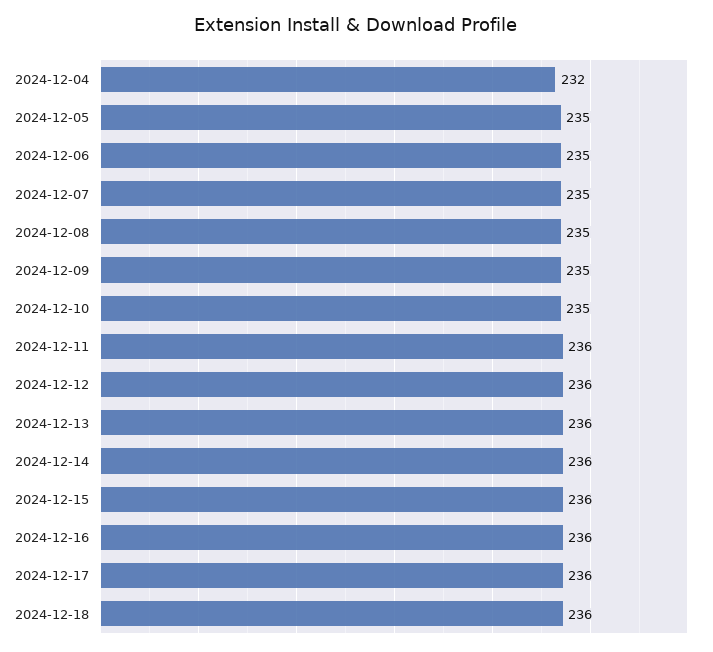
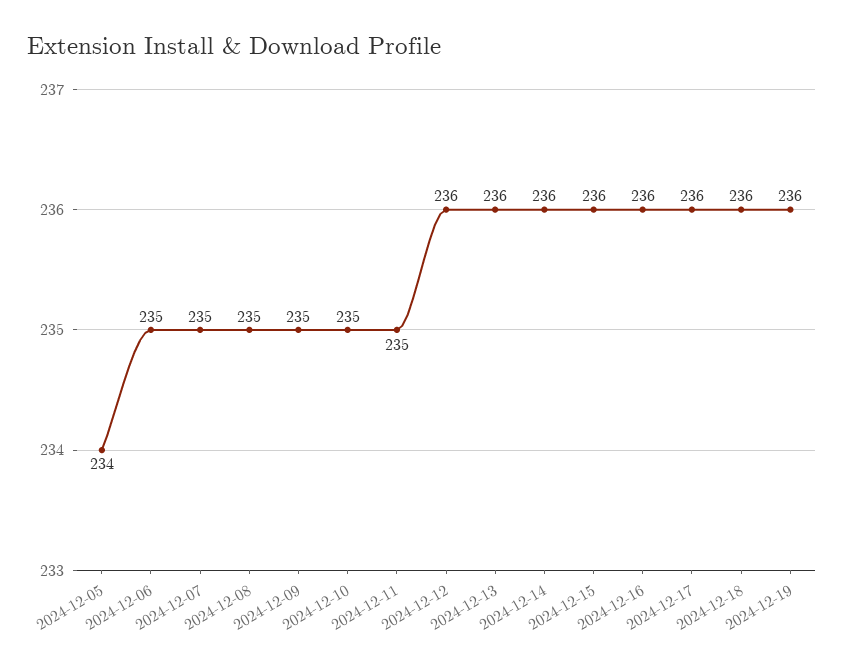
2024-12-04: 232 -> none
2024-12-05: 235 -> 234
2024-12-11: 236 -> 235
2024-12-19: none -> 236

